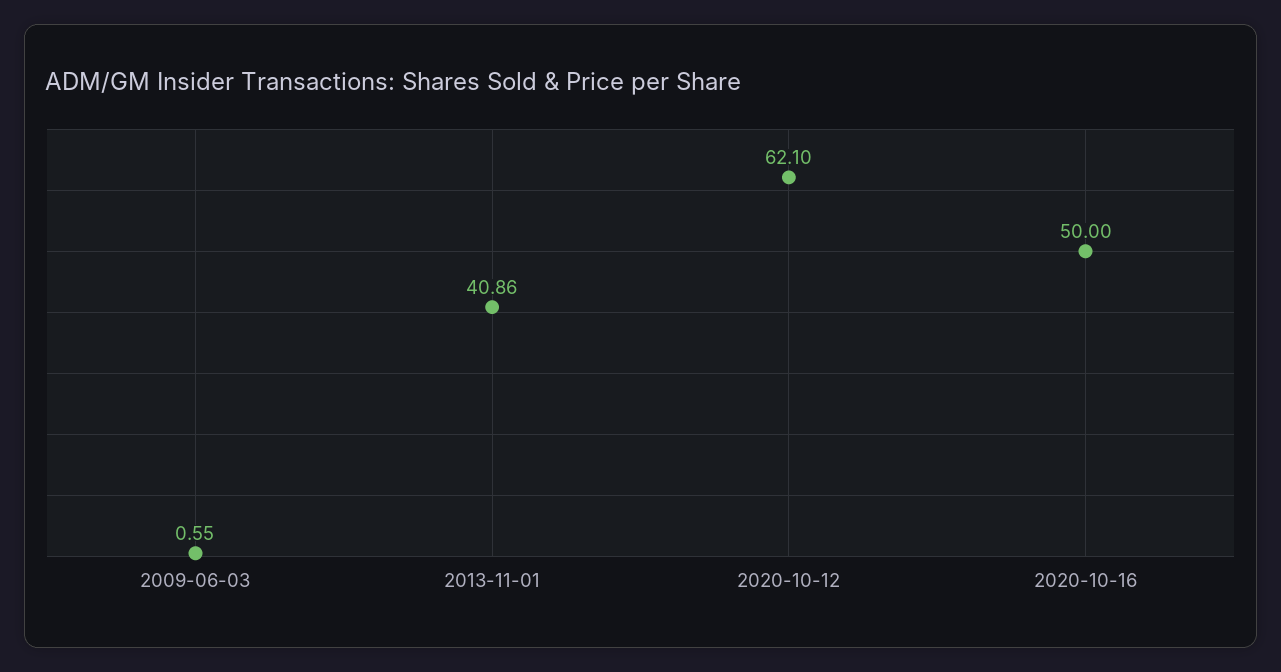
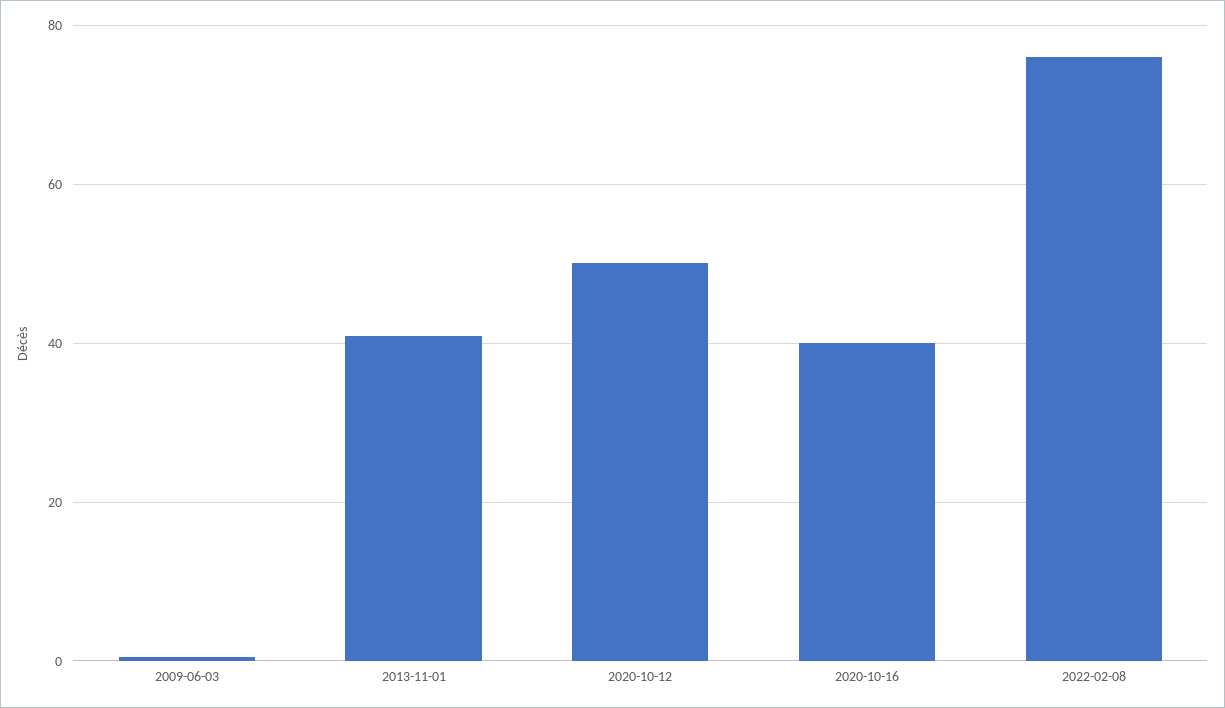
2020-10-12: 62.1 -> 50
2020-10-16: 50 -> 40
2022-02-08: none -> 76

